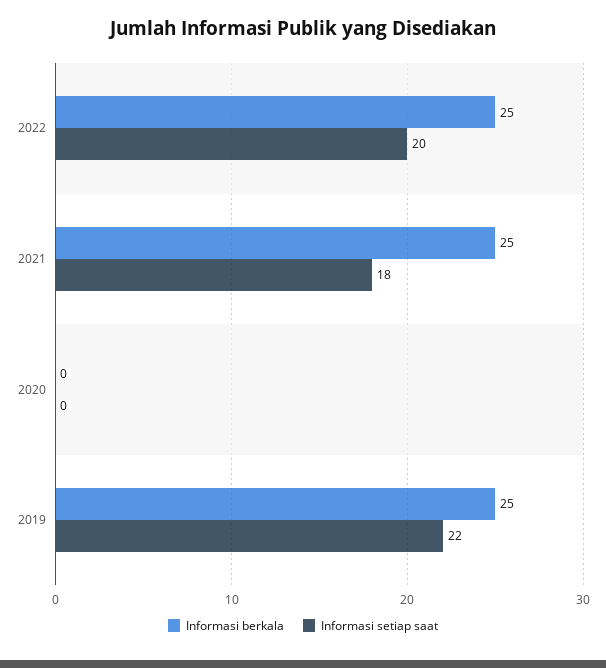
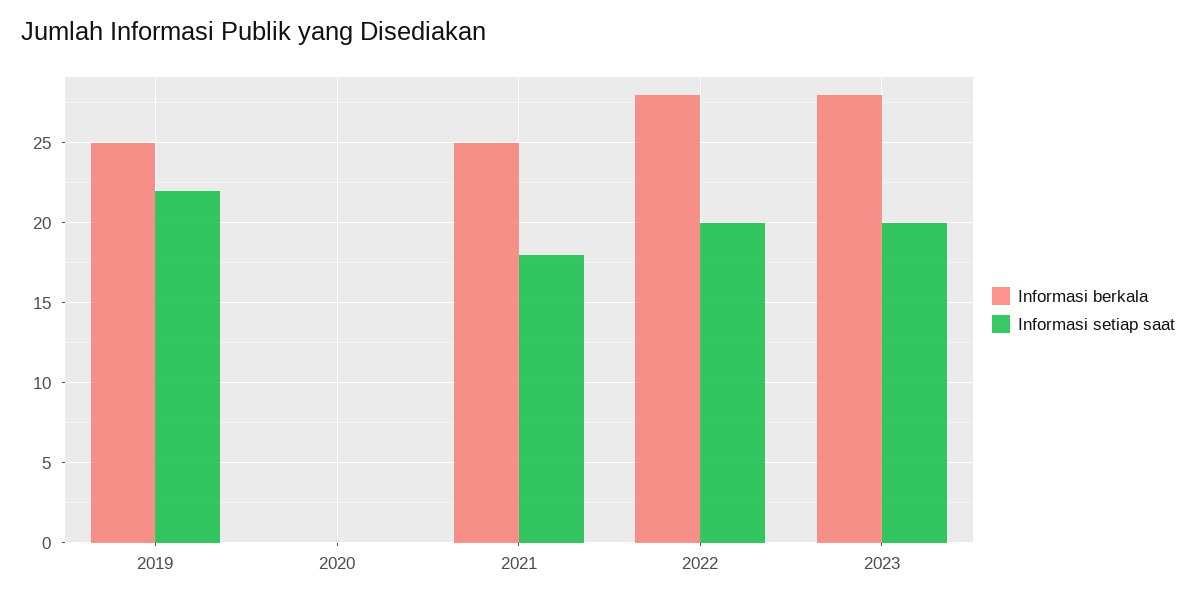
Informasi berkala, 2022: 25 -> 28
Informasi berkala, 2023: none -> 28
Informasi setiap saat, 2023: none -> 20

